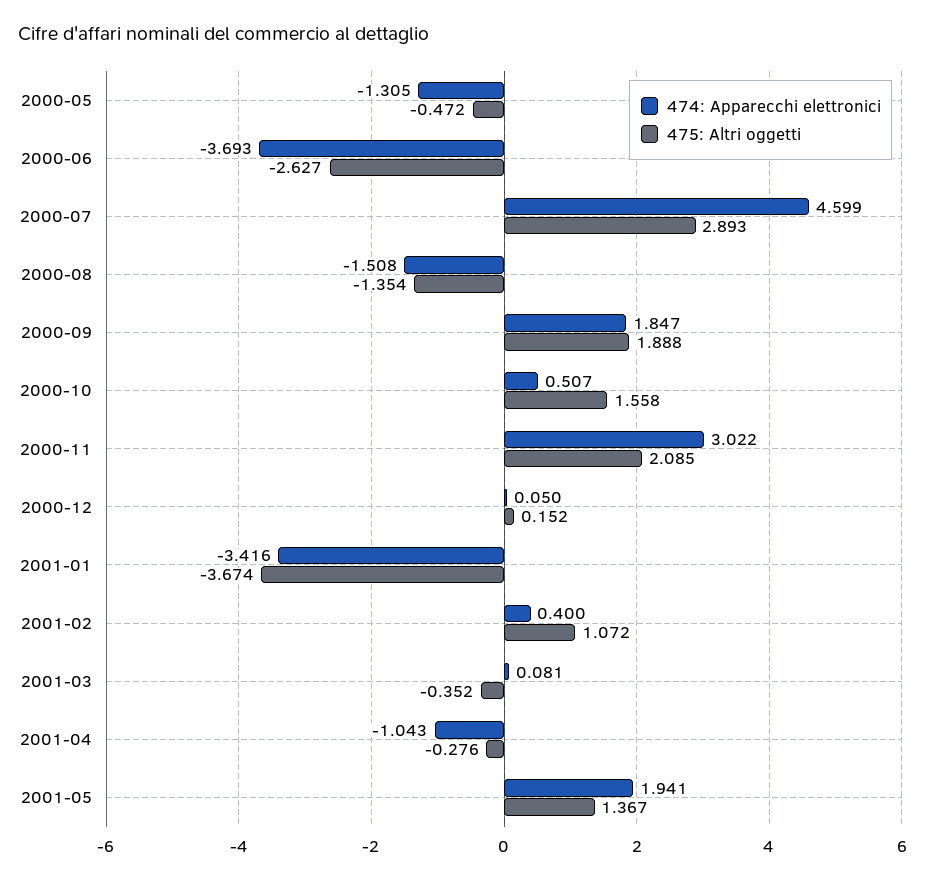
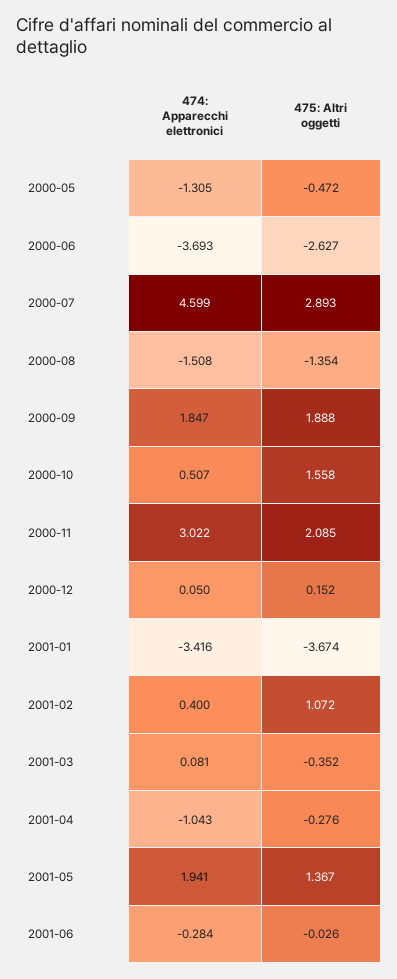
474: Apparecchi elettronici, 2001-06: none -> -0.284
475: Altri oggetti, 2001-06: none -> -0.026

